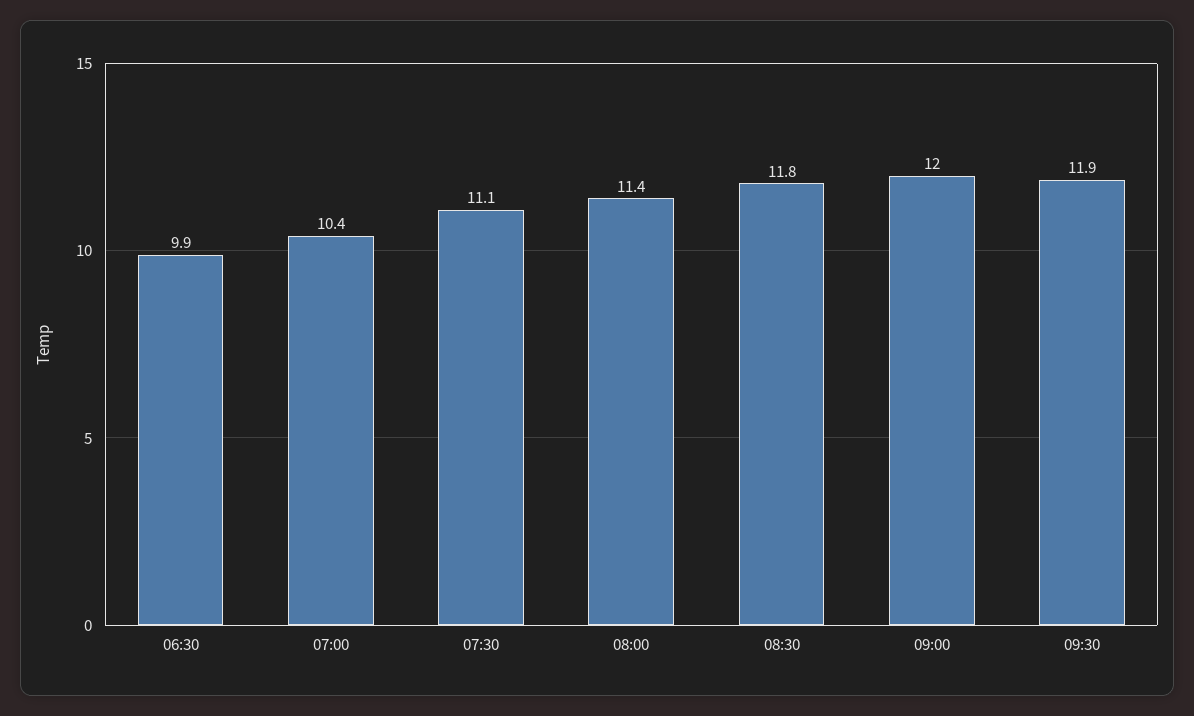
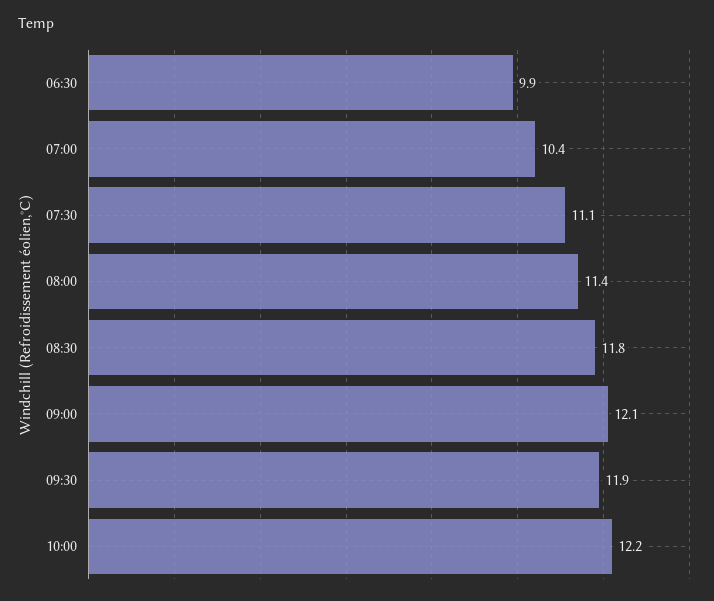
09:00: 12 -> 12.1
10:00: none -> 12.2

